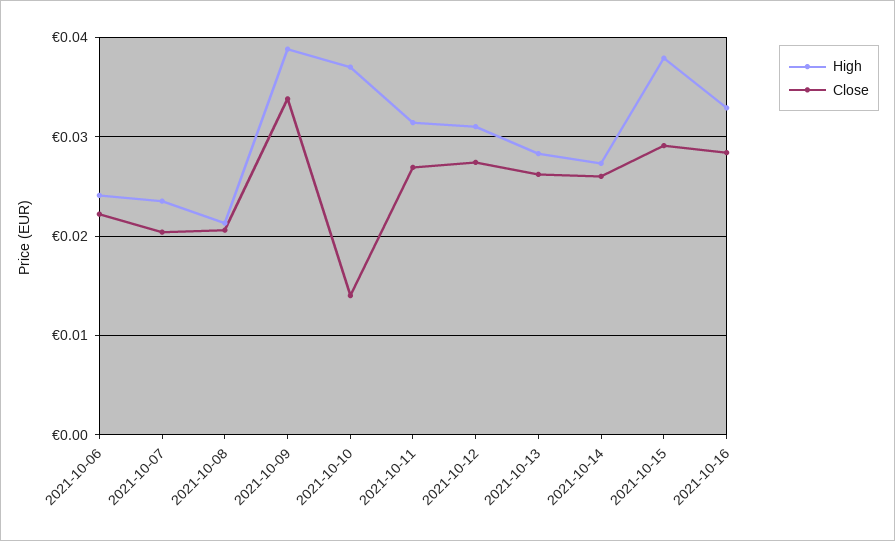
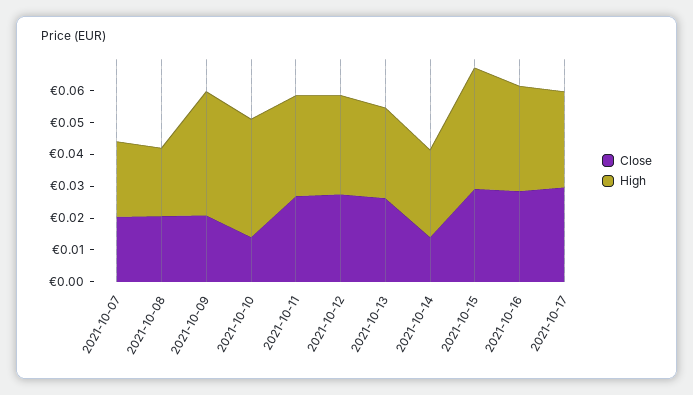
High, 2021-10-06: 0.024 -> none
Close, 2021-10-06: 0.022 -> none
Close, 2021-10-09: 0.034 -> 0.02
Close, 2021-10-14: 0.026 -> 0.015
Close, 2021-10-17: none -> 0.03
High, 2021-10-17: none -> 0.03

